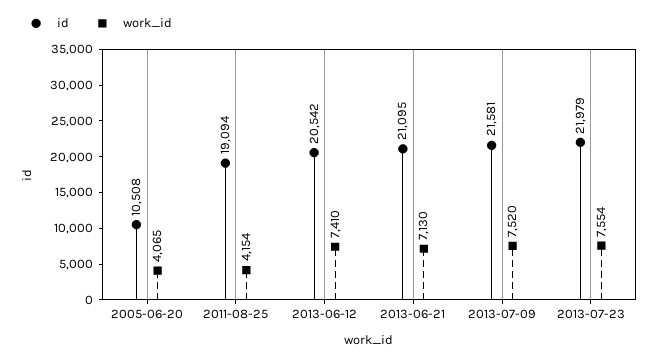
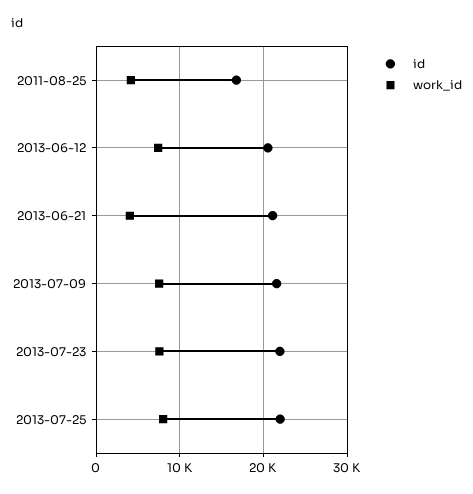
id, 2005-06-20: 10508 -> none
work_id, 2005-06-20: 4065 -> none
id, 2011-08-25: 19094 -> 17000
work_id, 2013-06-21: 7130 -> 4000
id, 2013-07-25: none -> 22000
work_id, 2013-07-25: none -> 8000

